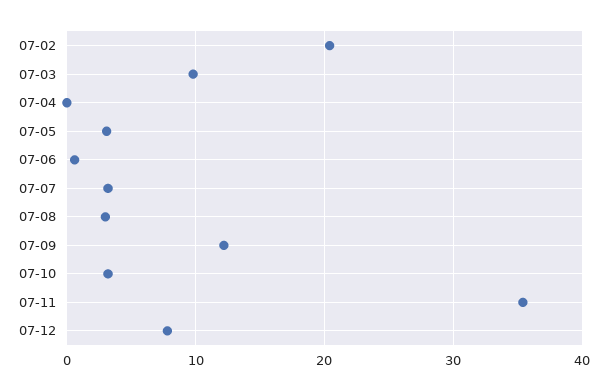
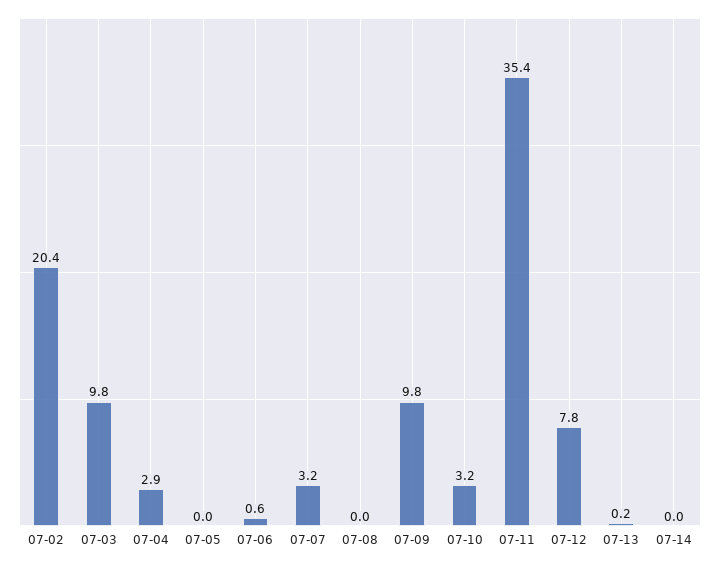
07-04: 0 -> 2.9
07-05: 3 -> 0
07-08: 3 -> 0
07-09: 12 -> 9.8
07-13: none -> 0.2
07-14: none -> 0

